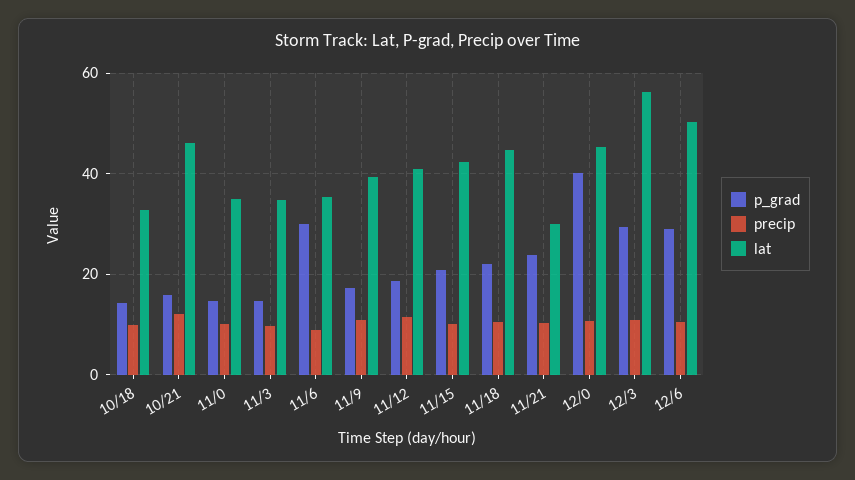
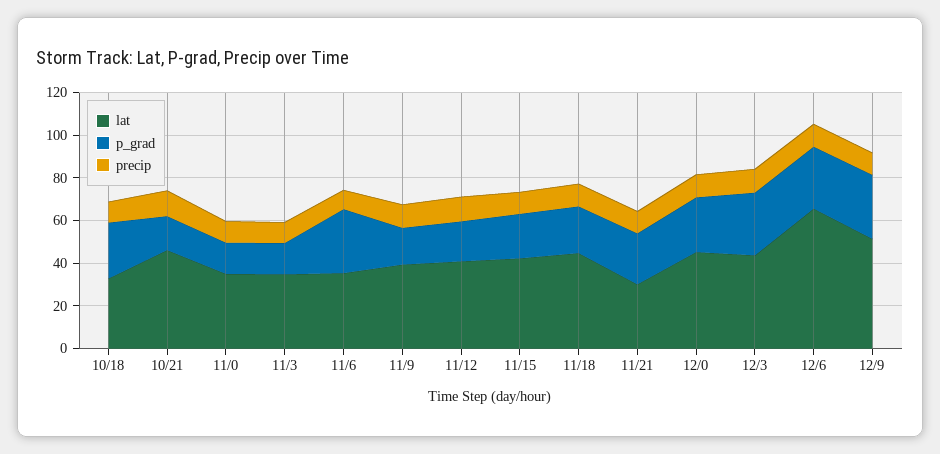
p_grad, 10/18: 14 -> 25
p_grad, 12/0: 40 -> 25
lat, 12/3: 56 -> 45
lat, 12/6: 50 -> 65
lat, 12/9: none -> 50
p_grad, 12/9: none -> 30
precip, 12/9: none -> 10

